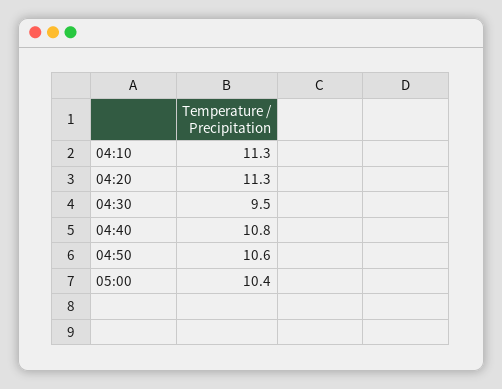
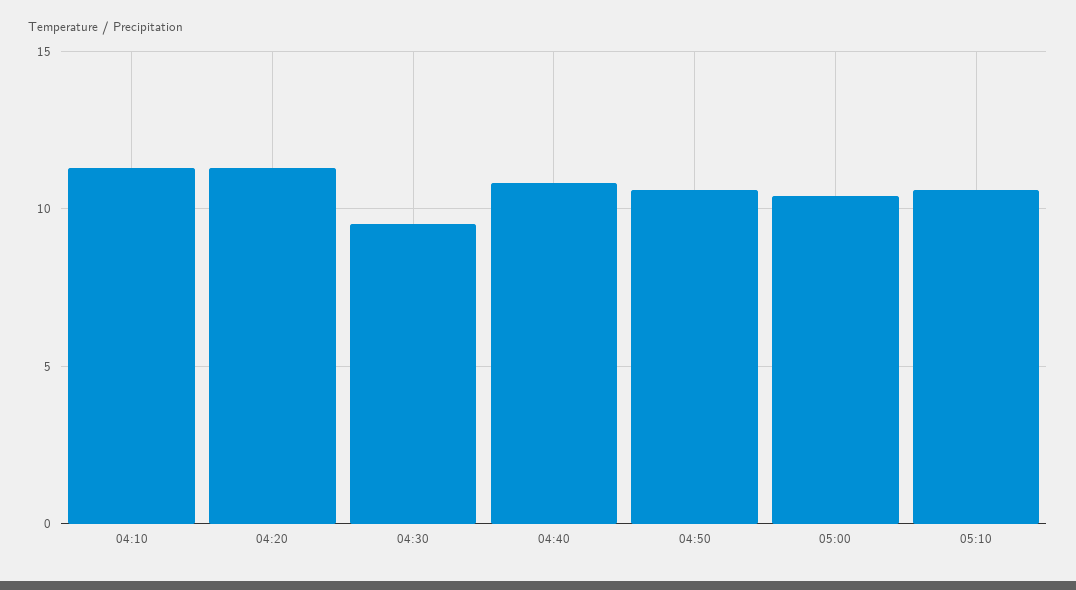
05:10: none -> 10.5

